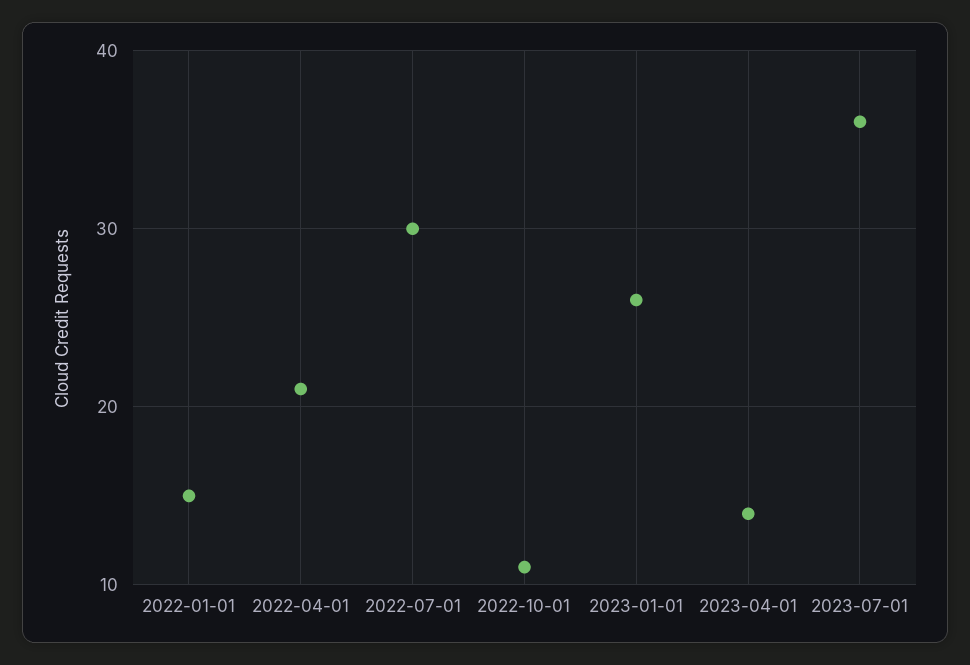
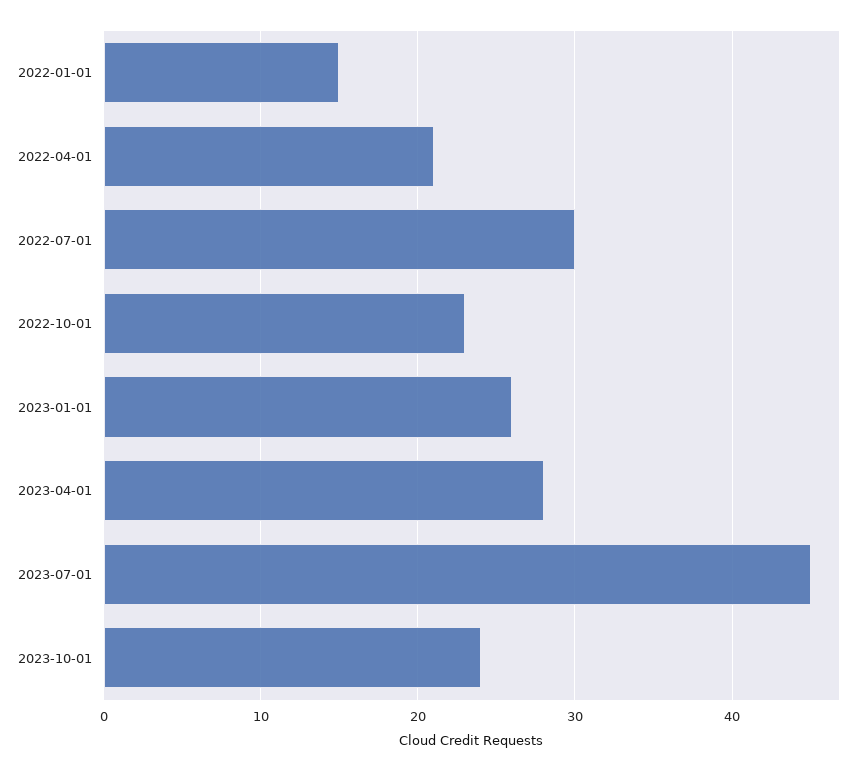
2022-10-01: 11 -> 23
2023-04-01: 14 -> 28
2023-07-01: 36 -> 45
2023-10-01: none -> 24

